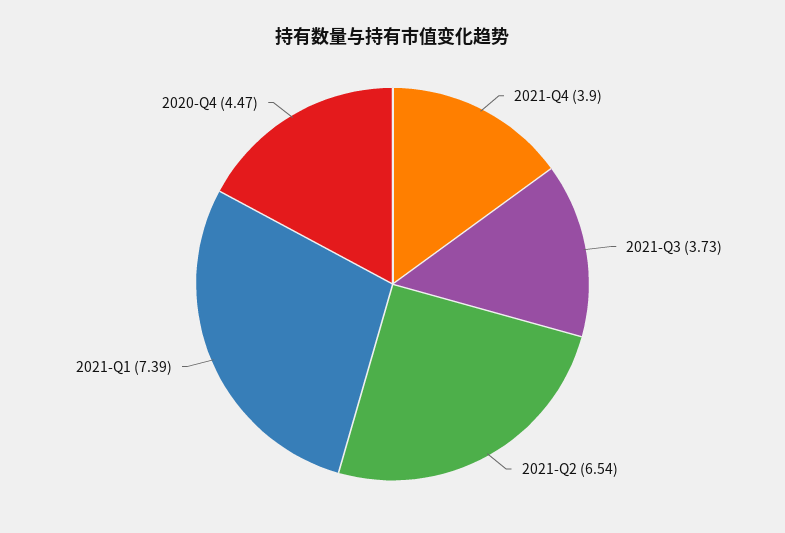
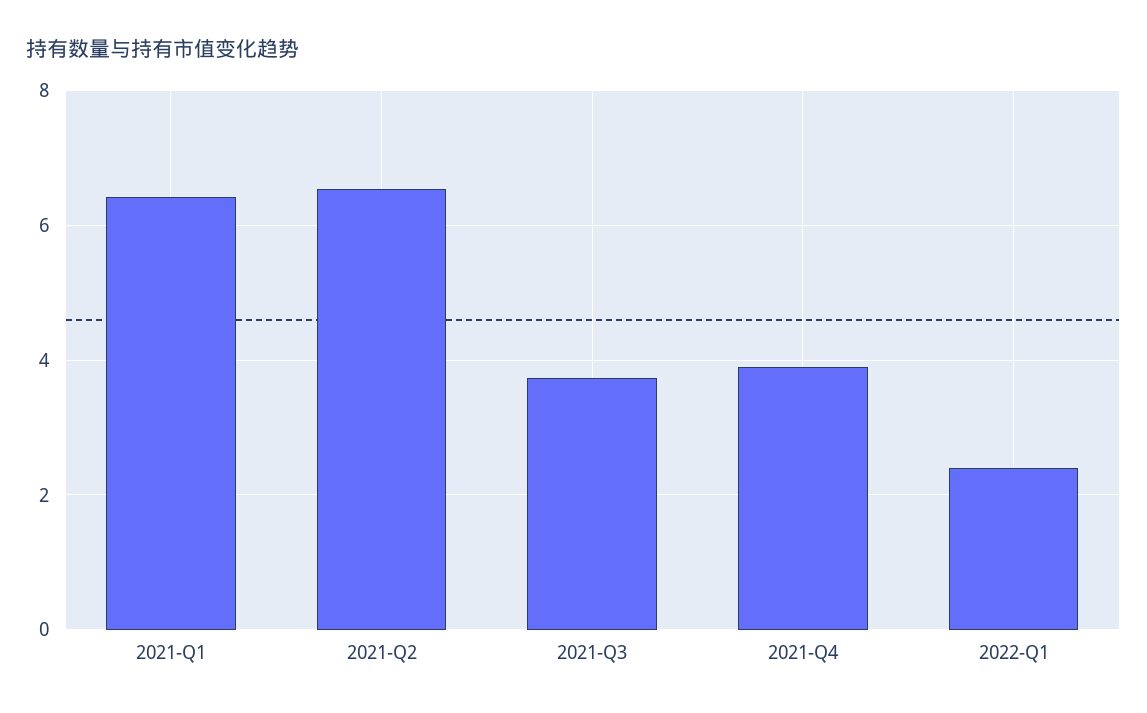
2021-Q1: 7.39 -> 6.4
2020-Q4: 4.47 -> none
2022-Q1: none -> 2.4

